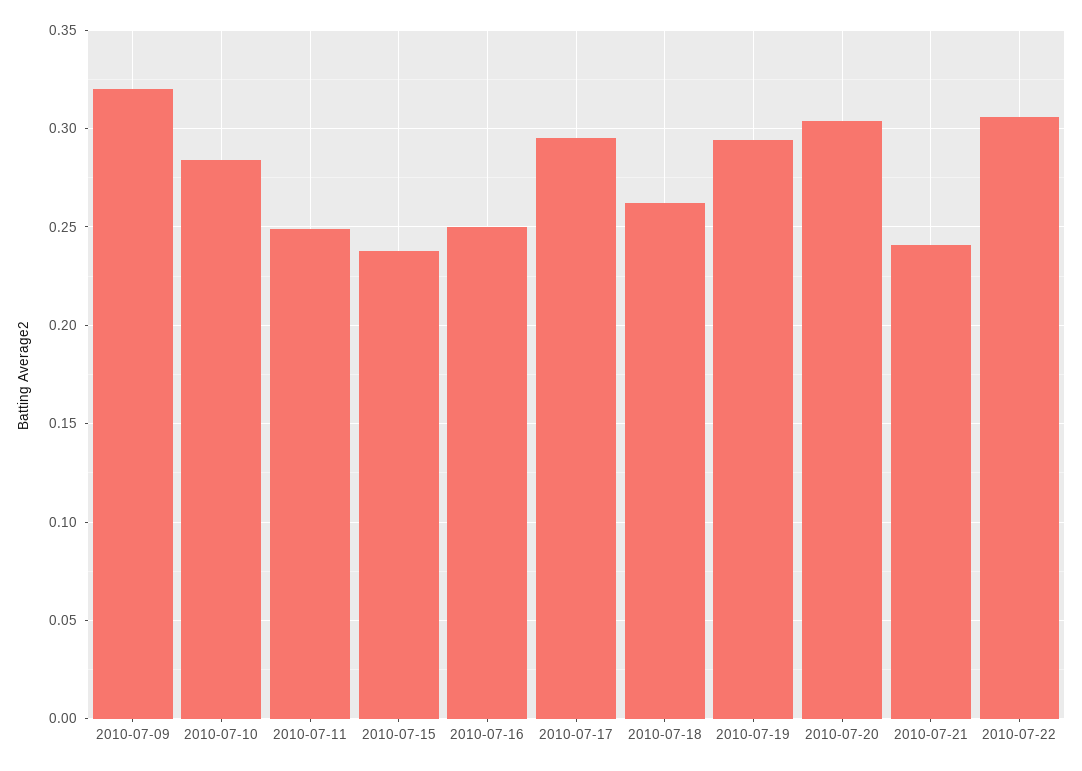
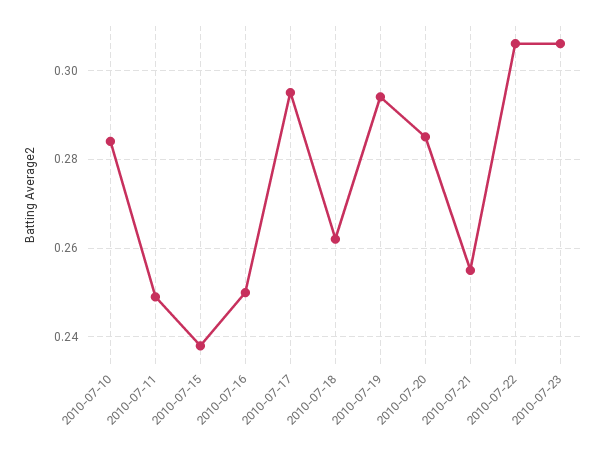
2010-07-09: 0.32 -> none
2010-07-20: 0.305 -> 0.285
2010-07-21: 0.24 -> 0.255
2010-07-23: none -> 0.305

